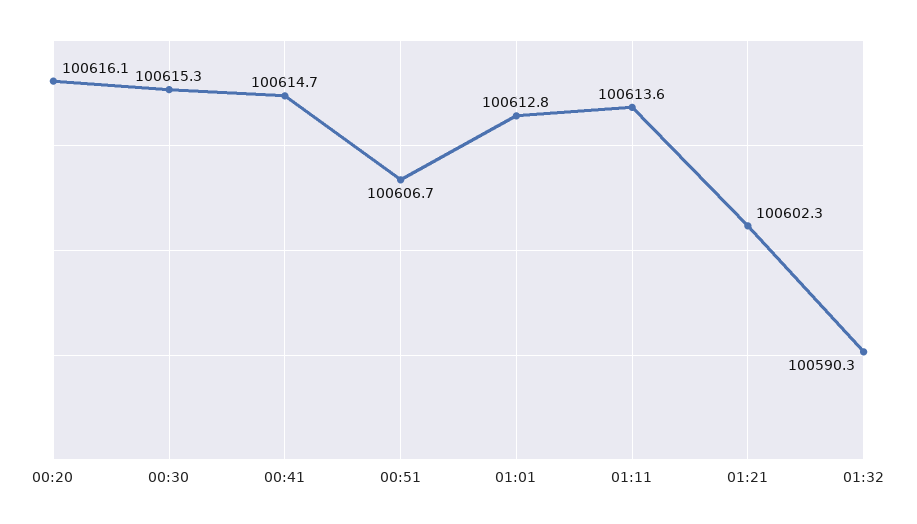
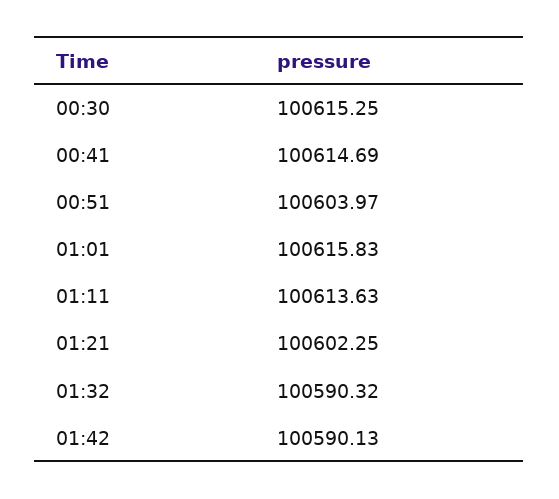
00:20: 100616.1 -> none
00:51: 100606.7 -> 100603.97
01:01: 100612.8 -> 100615.83
01:42: none -> 100590.13

